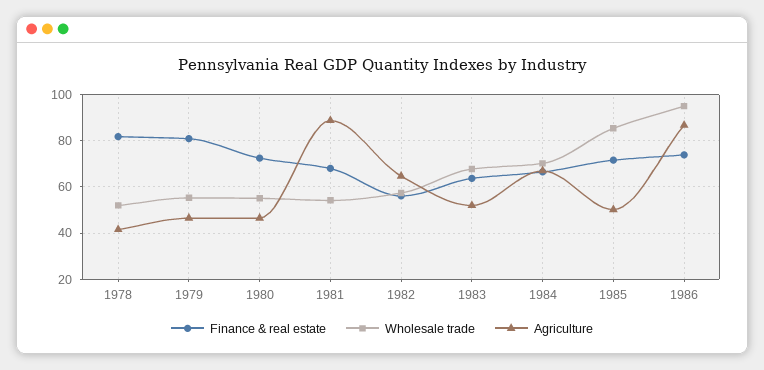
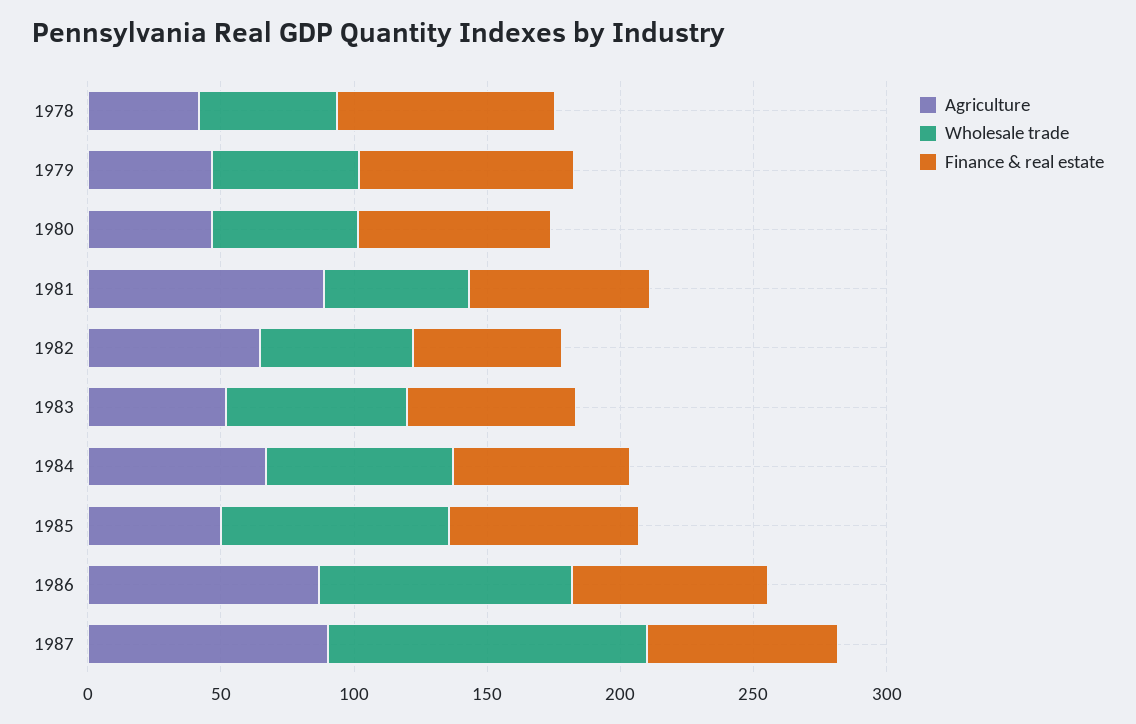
Agriculture, 1987: none -> 90
Wholesale trade, 1987: none -> 120
Finance & real estate, 1987: none -> 70

